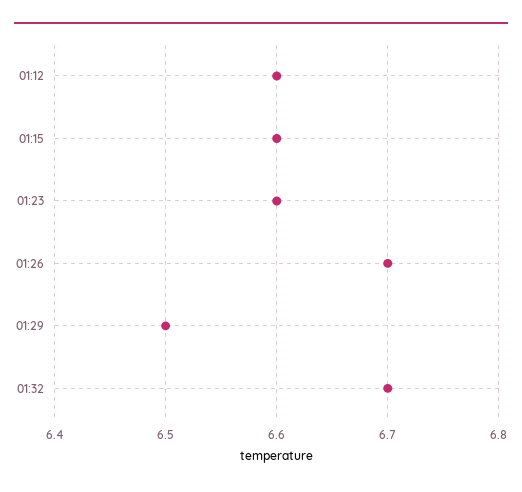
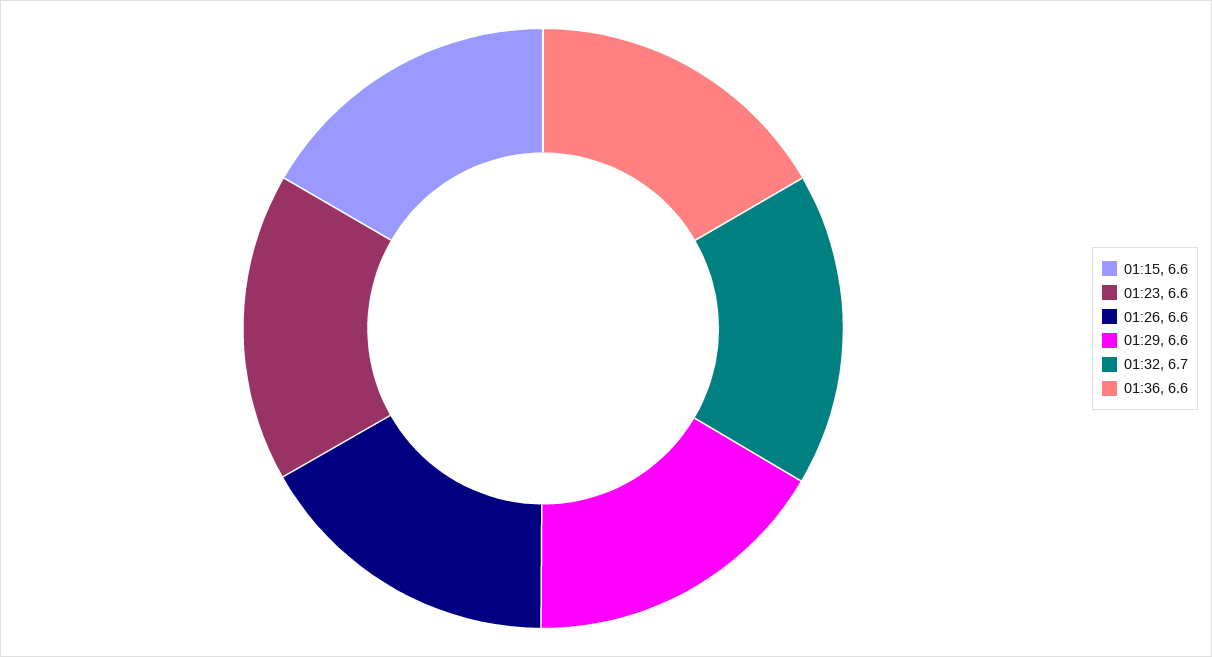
01:12: 6.6 -> none
01:26: 6.7 -> 6.6
01:29: 6.5 -> 6.6
01:36: none -> 6.6

